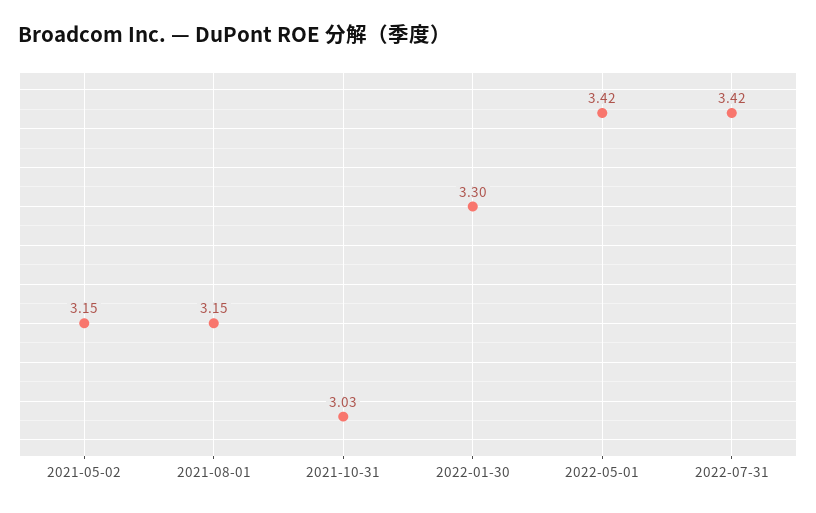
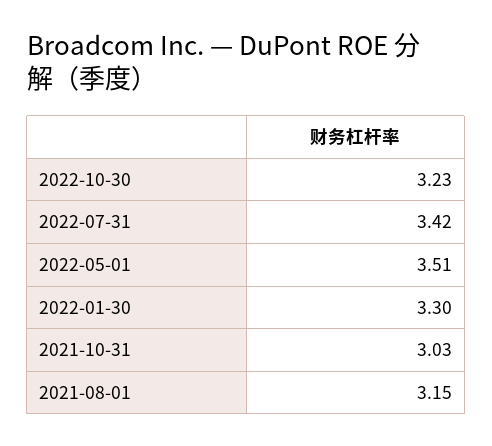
2021-05-02: 3.15 -> none
2022-05-01: 3.42 -> 3.51
2022-10-30: none -> 3.23

